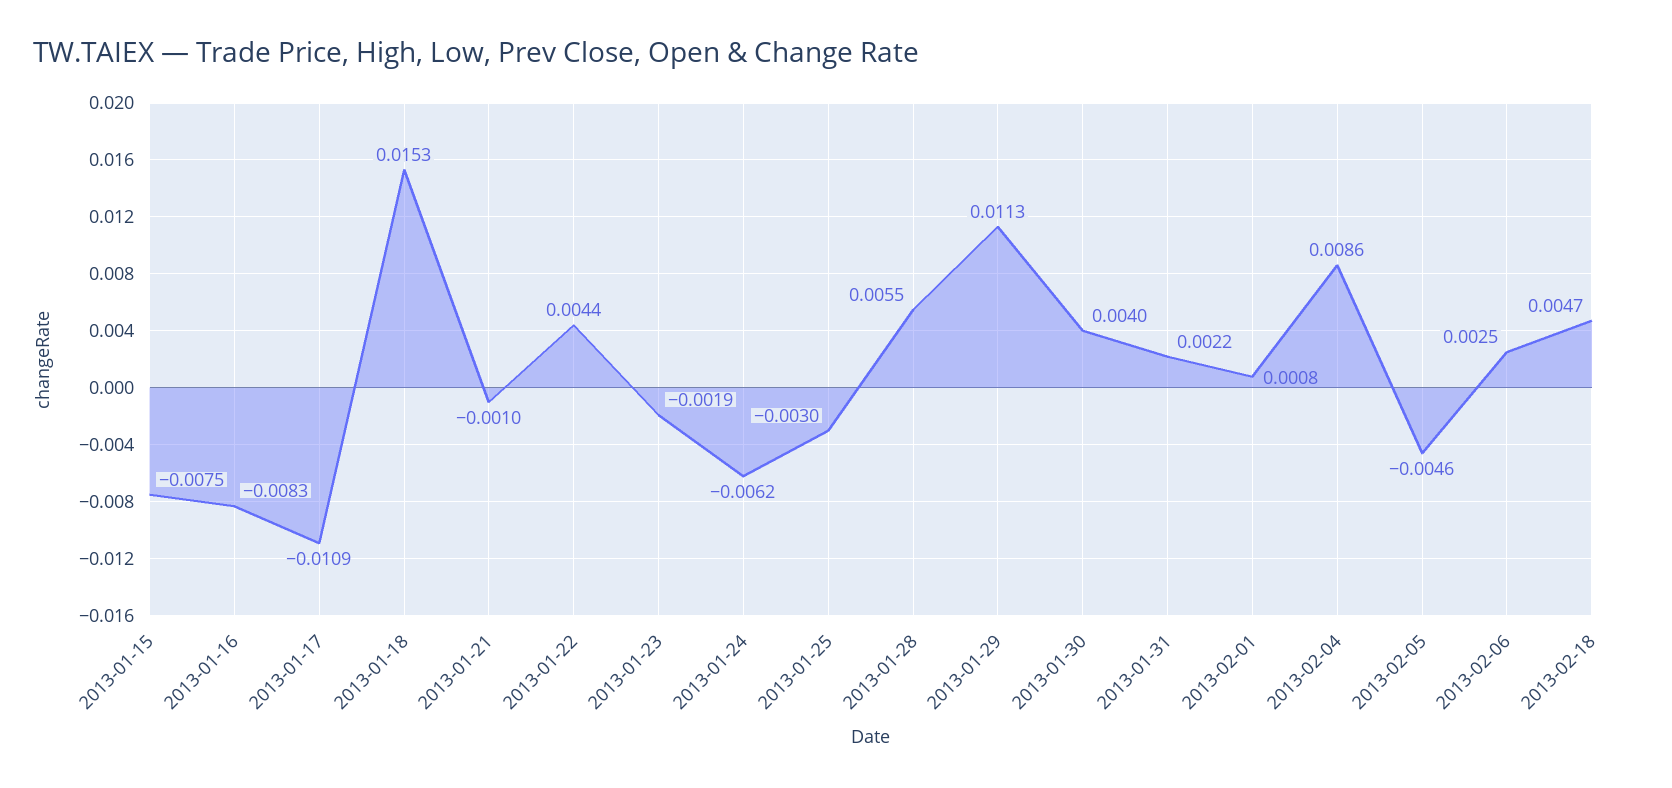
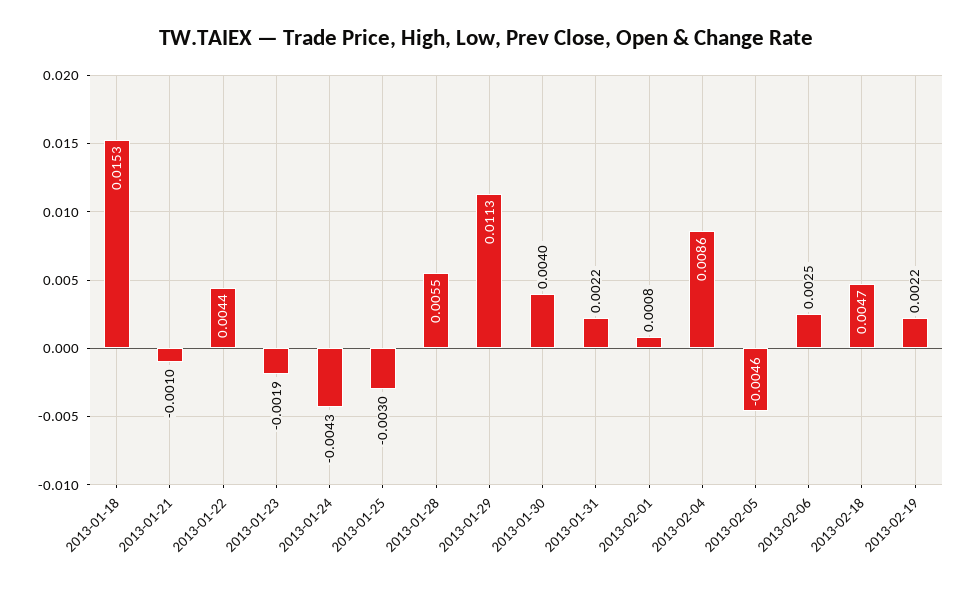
2013-01-15: -0.0075 -> none
2013-01-16: -0.0083 -> none
2013-01-17: -0.0109 -> none
2013-01-24: -0.0062 -> -0.0043
2013-02-19: none -> 0.0022

